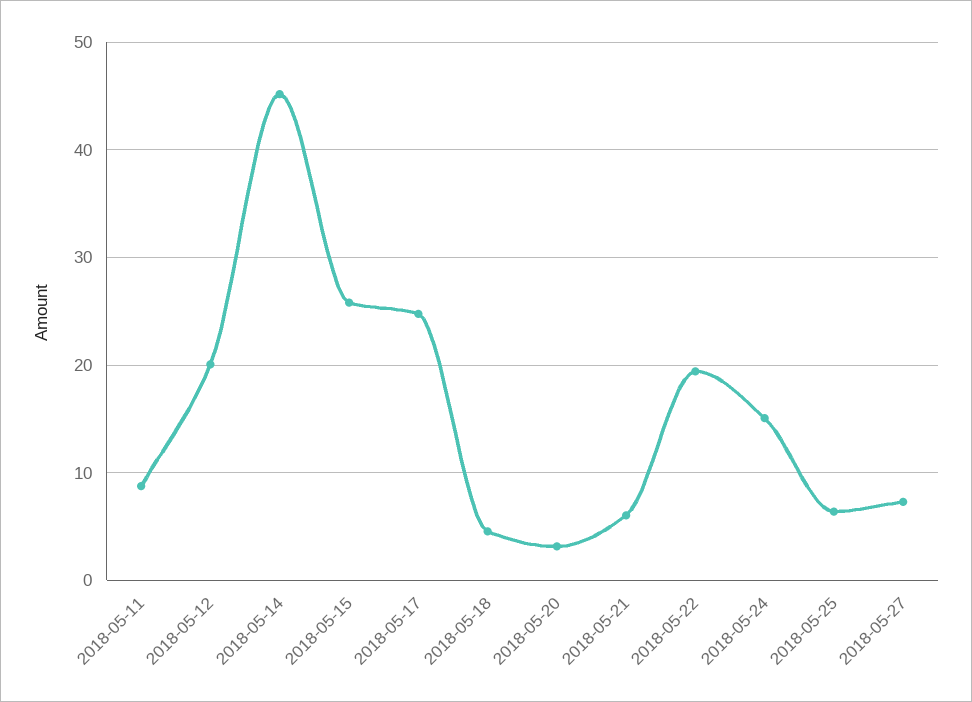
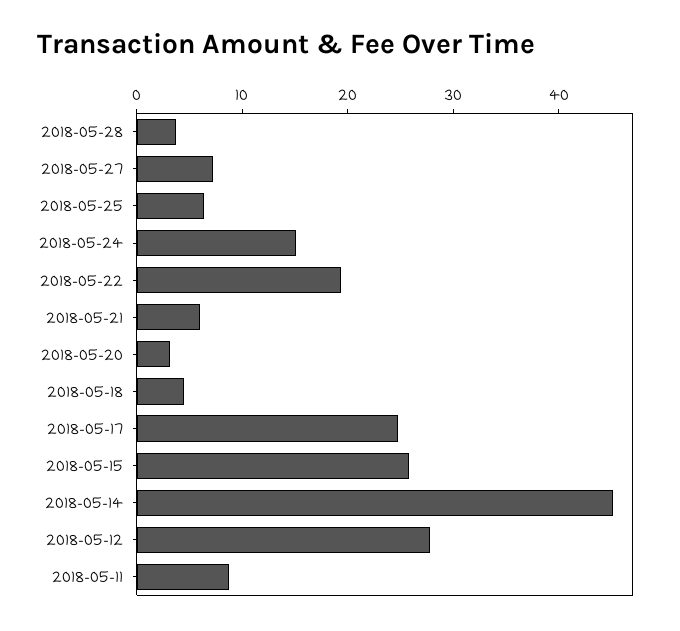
2018-05-12: 20 -> 28
2018-05-28: none -> 4

